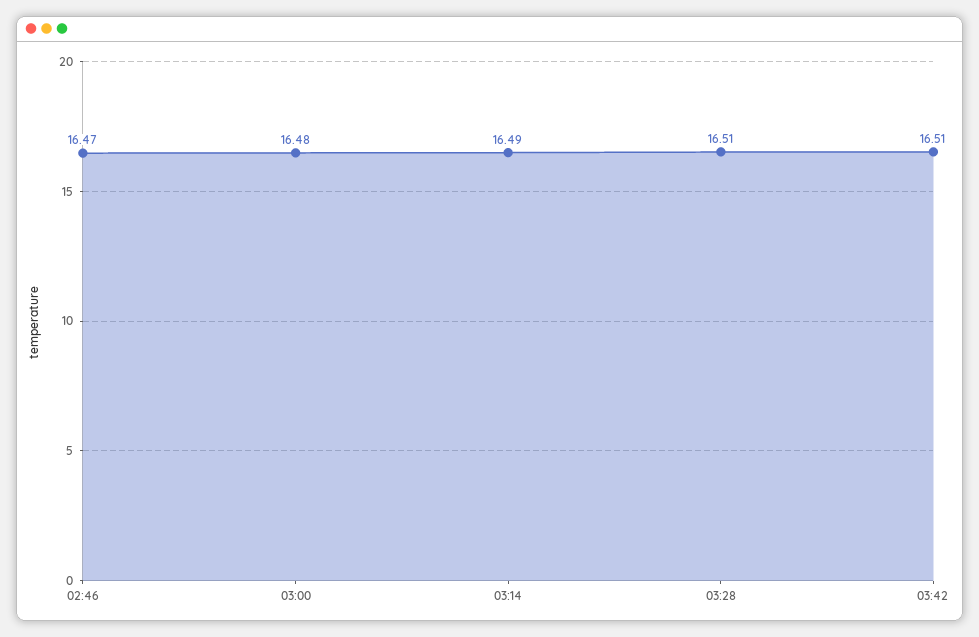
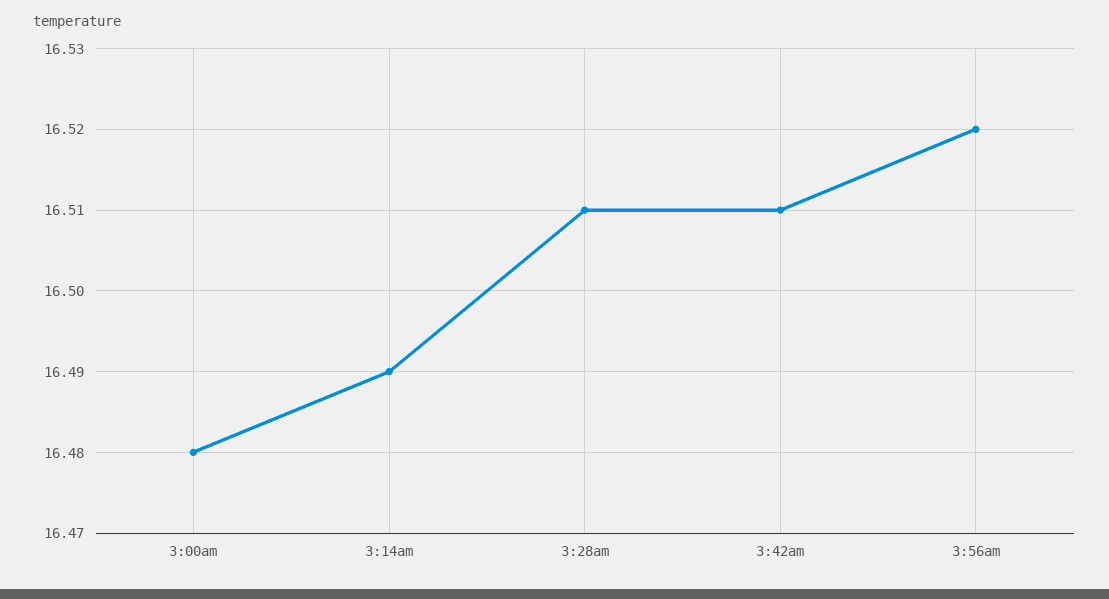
02:46: 16.47 -> none
3:56am: none -> 16.52

